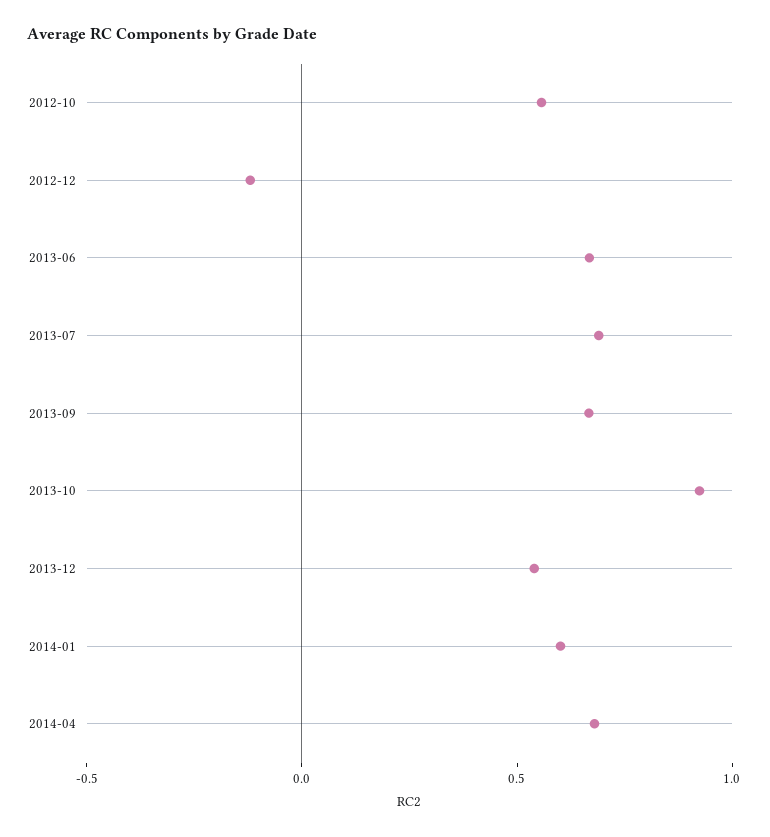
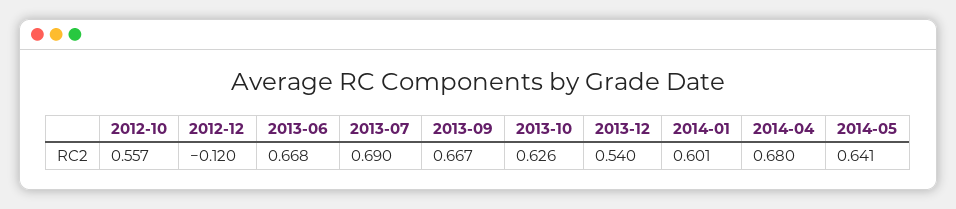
2013-10: 0.9 -> 0.626
2014-05: none -> 0.641

